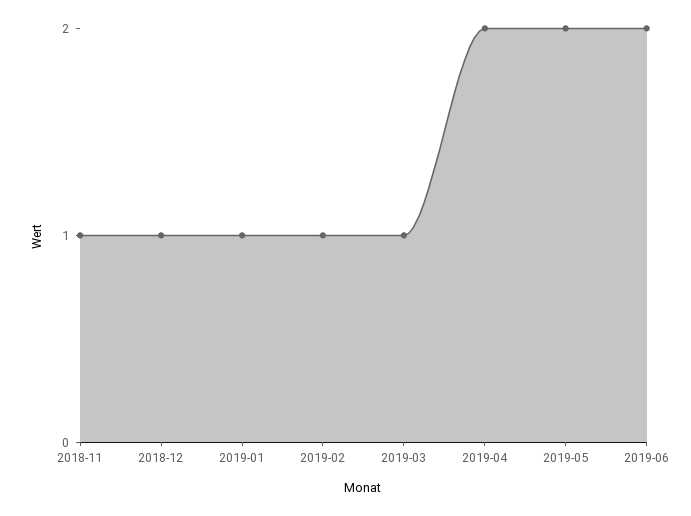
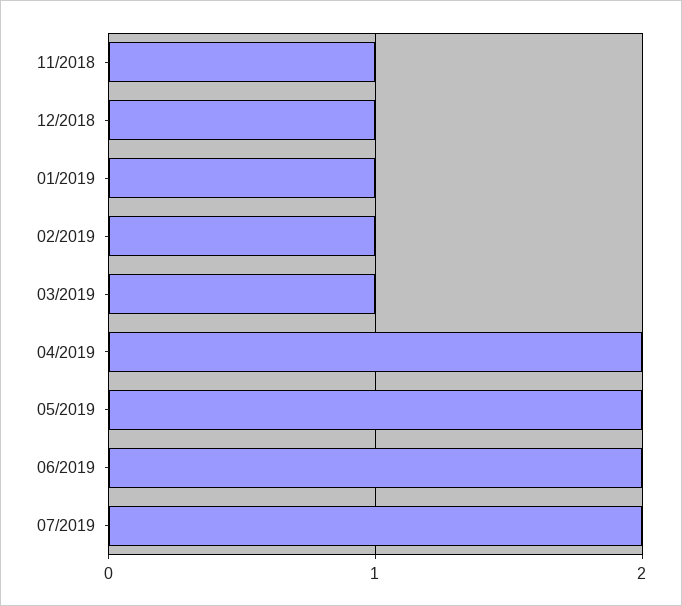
07/2019: none -> 2

